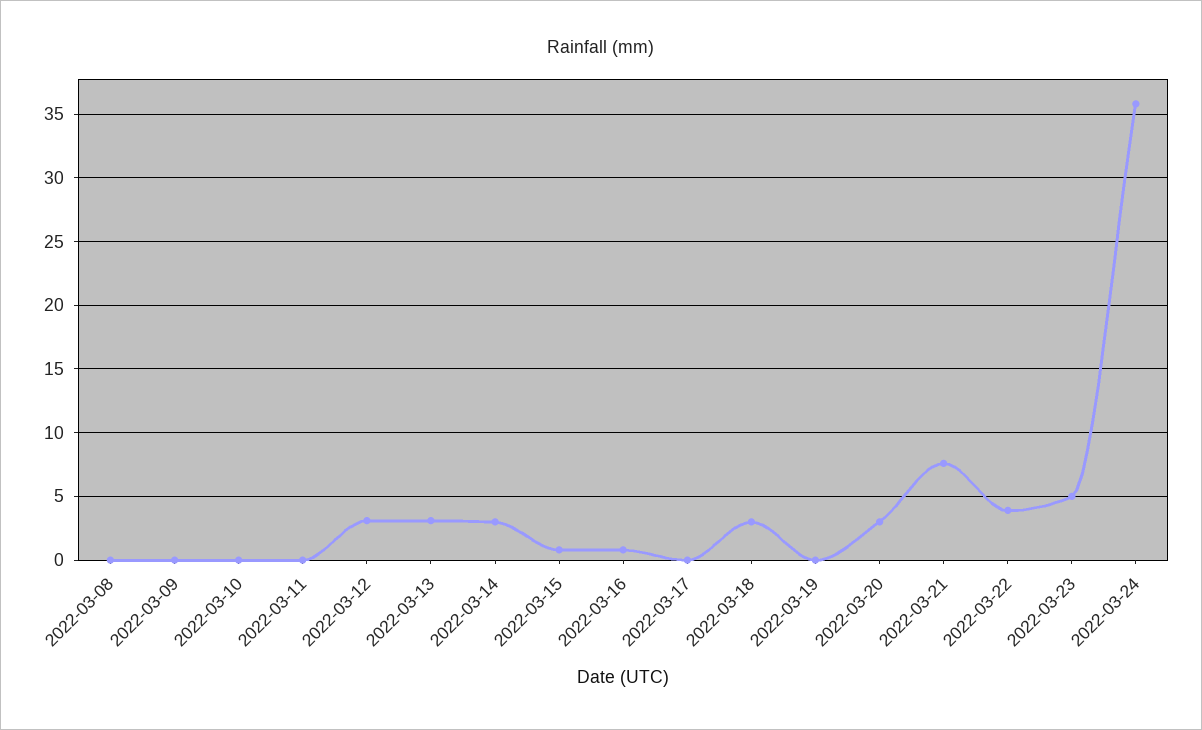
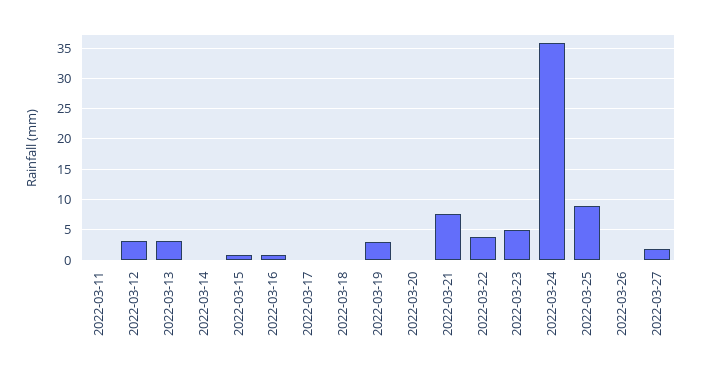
2022-03-08: 0 -> none
2022-03-09: 0 -> none
2022-03-10: 0 -> none
2022-03-14: 3 -> 0
2022-03-18: 3 -> 0
2022-03-19: 0 -> 3
2022-03-20: 3 -> 0
2022-03-25: none -> 9
2022-03-26: none -> 0
2022-03-27: none -> 2

